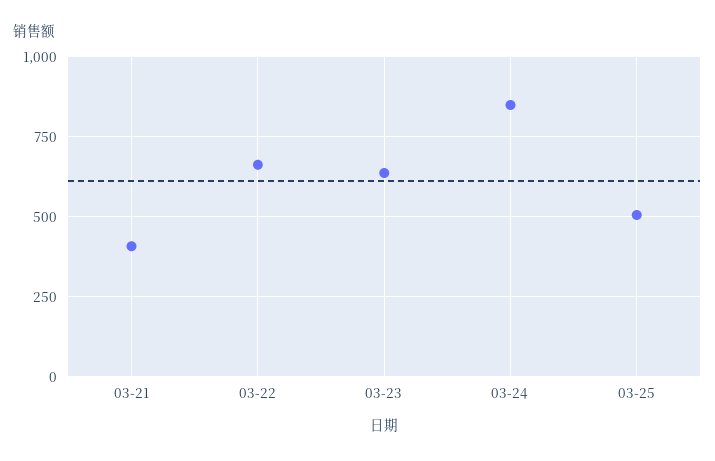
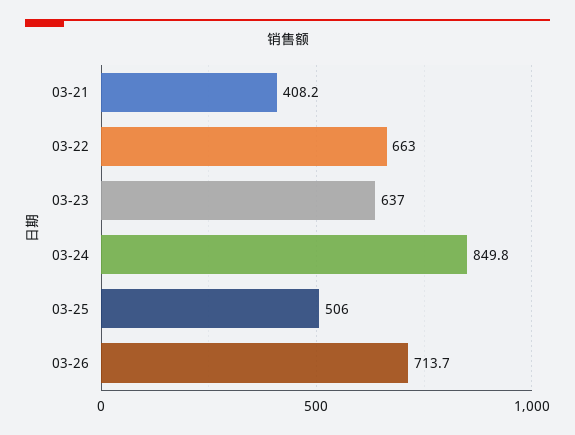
03-26: none -> 713.7

